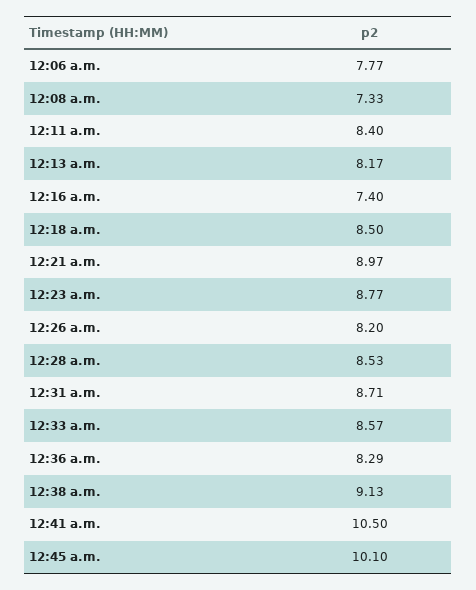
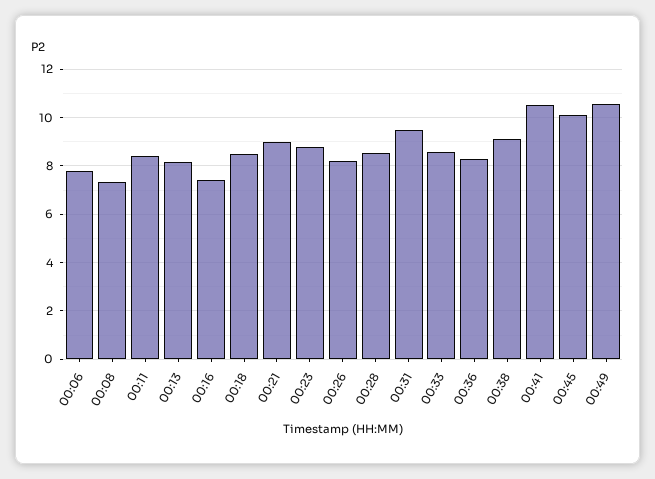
12:31 a.m.: 8.71 -> 9.5
00:49: none -> 10.5

